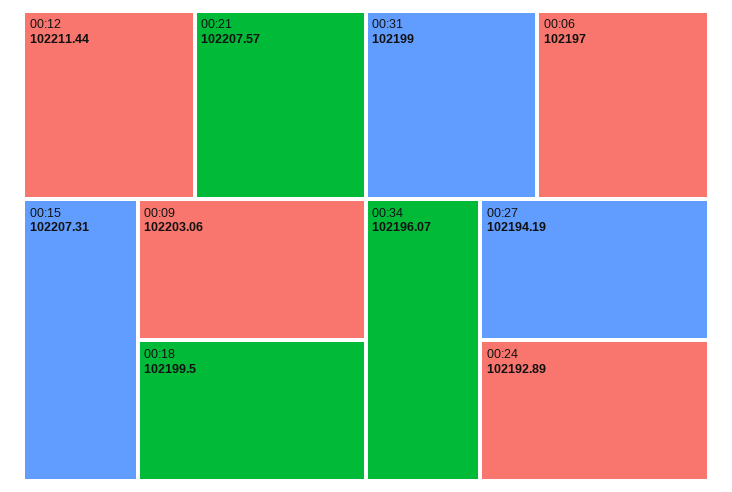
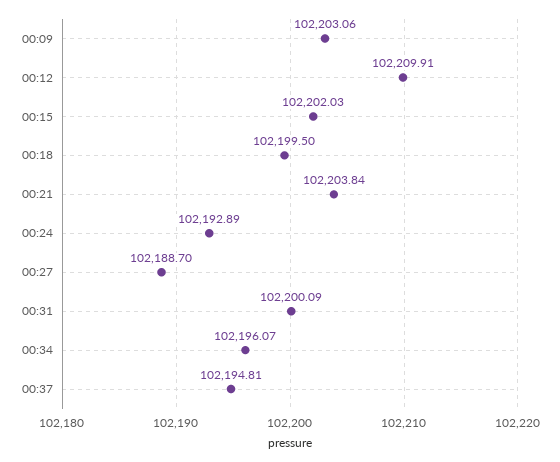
00:12: 102211.44 -> 102209.91
00:21: 102207.57 -> 102203.84
00:15: 102207.31 -> 102202.03
00:31: 102199 -> 102200.09
00:06: 102197 -> none
00:27: 102194.19 -> 102188.7
00:37: none -> 102194.81

